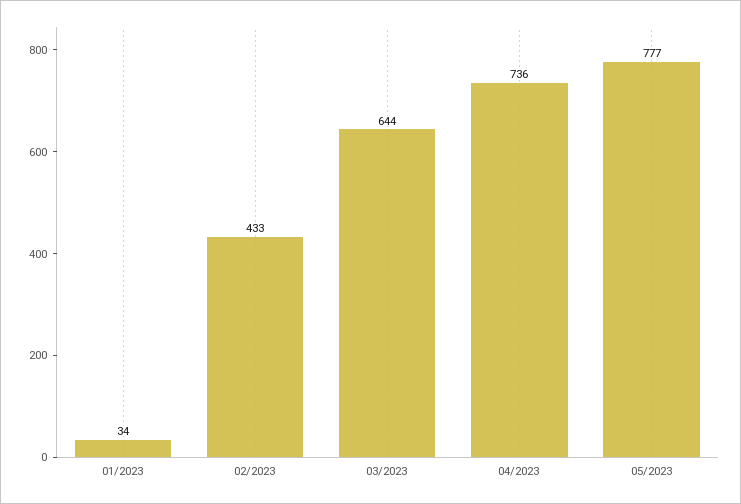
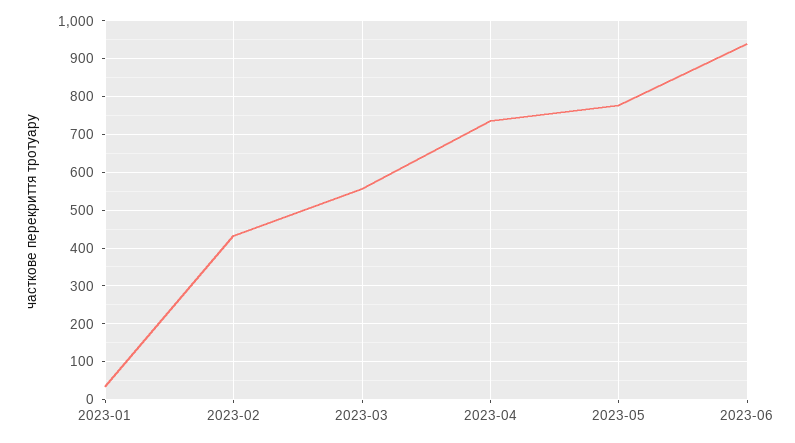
03/2023: 644 -> 560
2023-06: none -> 940

